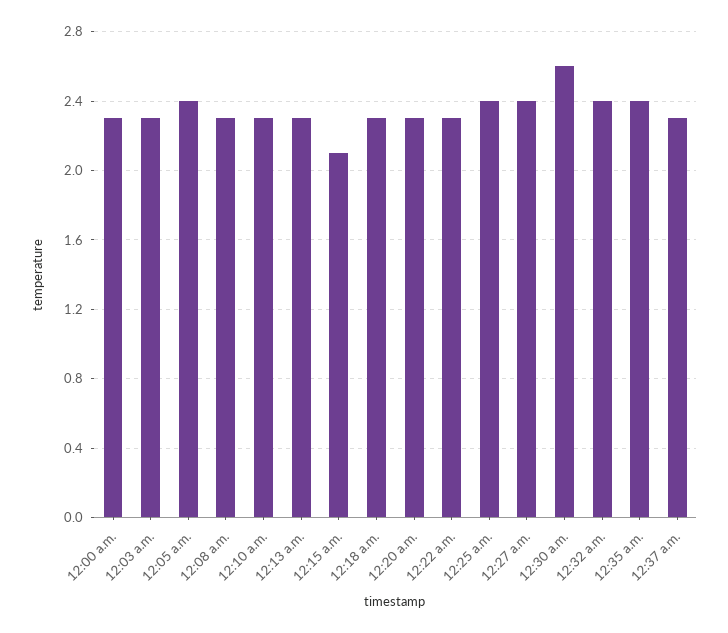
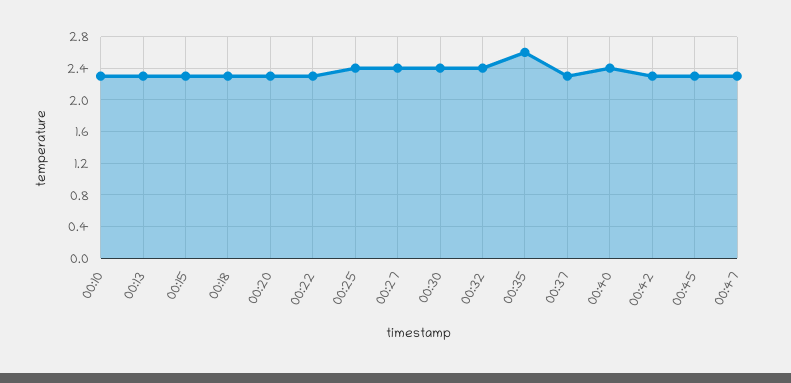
12:00 a.m.: 2.3 -> none
12:03 a.m.: 2.3 -> none
12:05 a.m.: 2.4 -> none
12:08 a.m.: 2.3 -> none
12:15 a.m.: 2.1 -> 2.3
12:30 a.m.: 2.6 -> 2.4
12:35 a.m.: 2.4 -> 2.6
00:40: none -> 2.4
00:42: none -> 2.3
00:45: none -> 2.3
00:47: none -> 2.3

